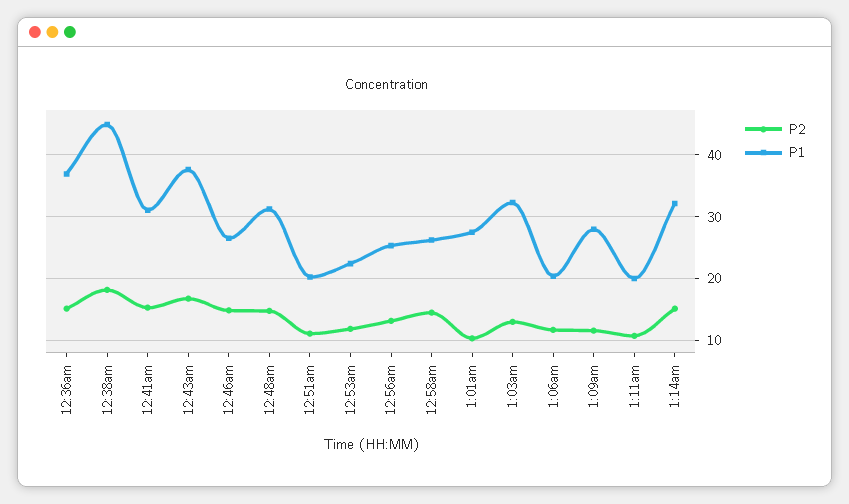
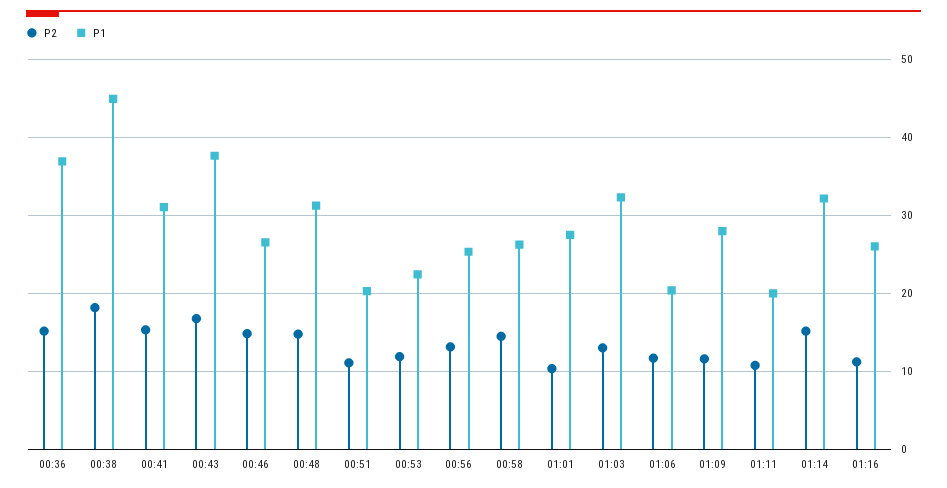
P2, 01:16: none -> 11
P1, 01:16: none -> 26

